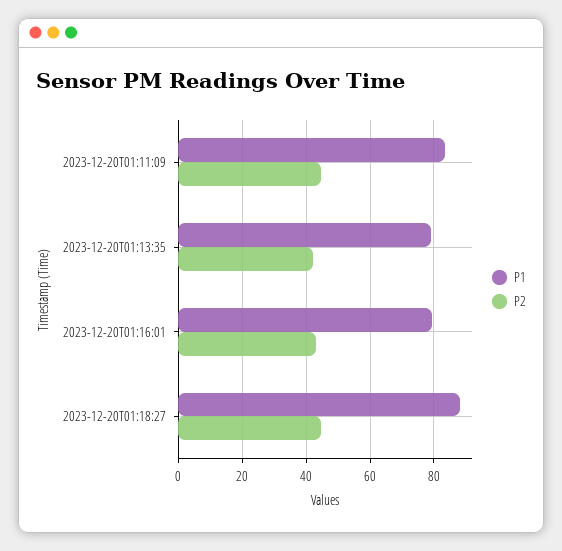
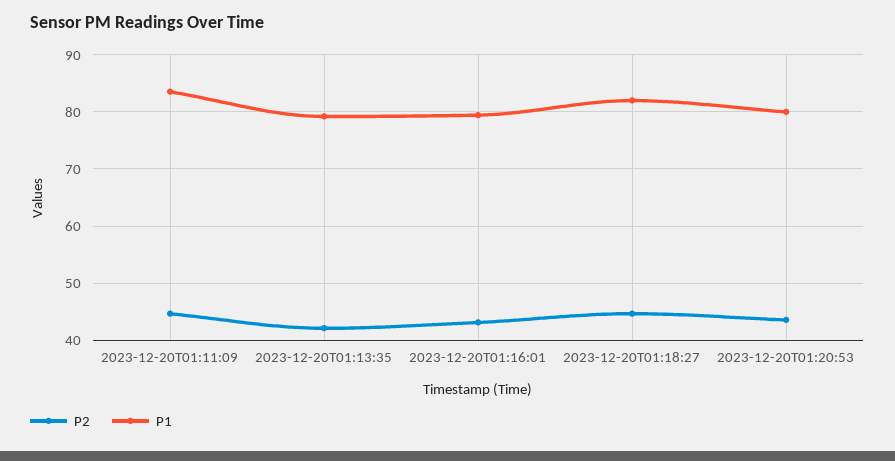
P1, 2023-12-20T01:18:27: 88 -> 82
P2, 2023-12-20T01:20:53: none -> 44
P1, 2023-12-20T01:20:53: none -> 80

